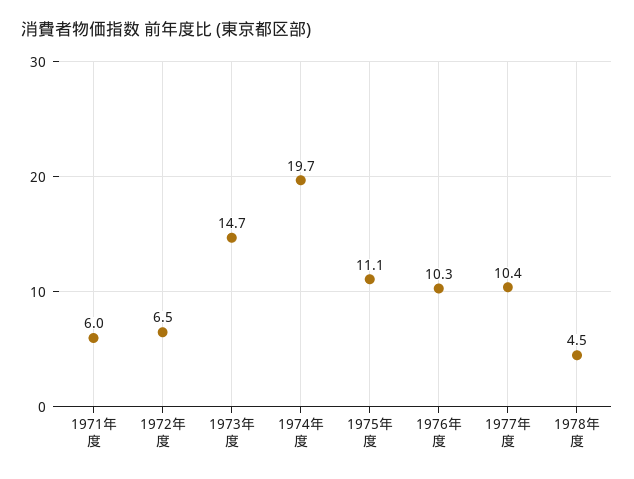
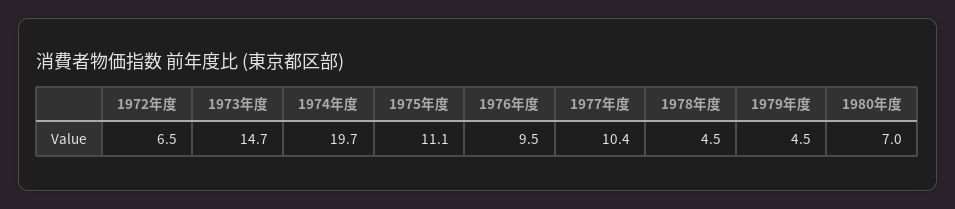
1971年度: 6 -> none
1976年度: 10.3 -> 9.5
1979年度: none -> 4.5
1980年度: none -> 7

